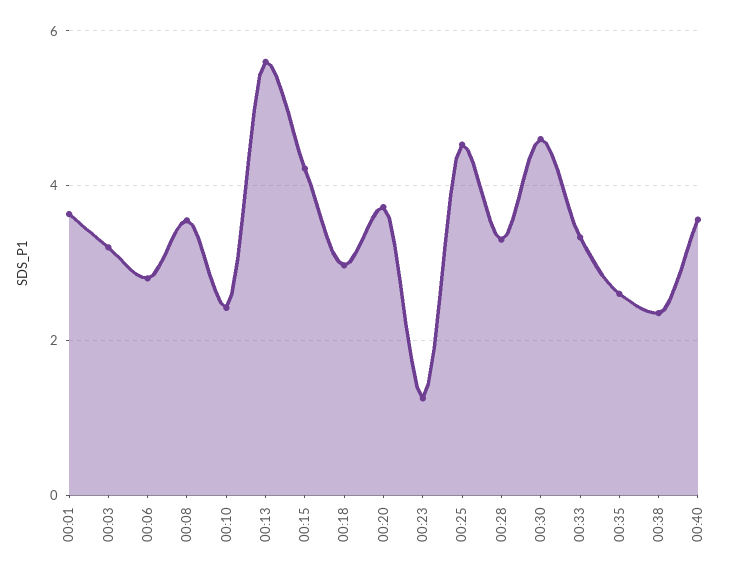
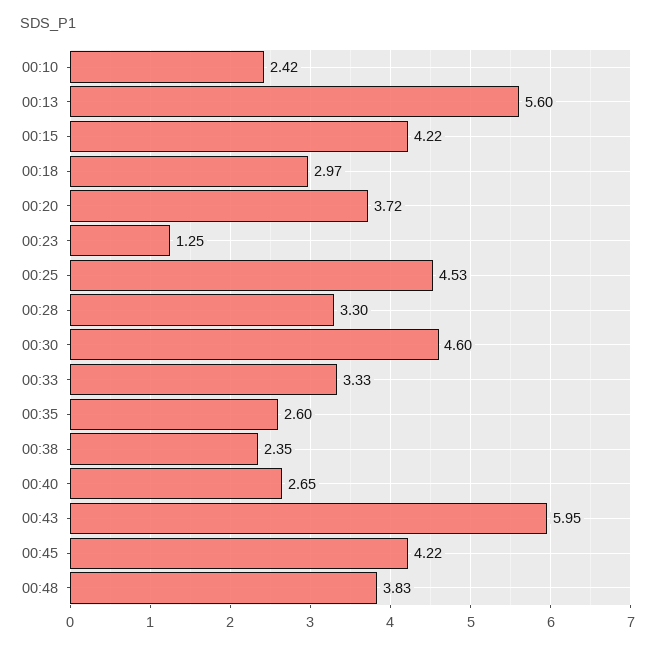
00:01: 3.6 -> none
00:03: 3.2 -> none
00:06: 2.8 -> none
00:08: 3.6 -> none
00:40: 3.6 -> 2.65
00:43: none -> 5.95
00:45: none -> 4.22
00:48: none -> 3.83

